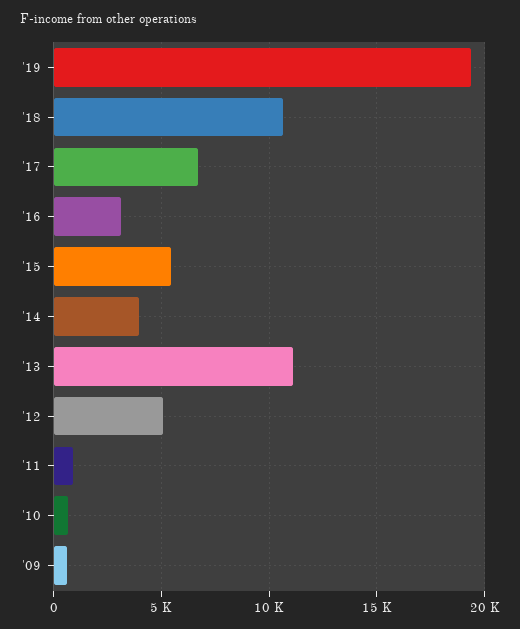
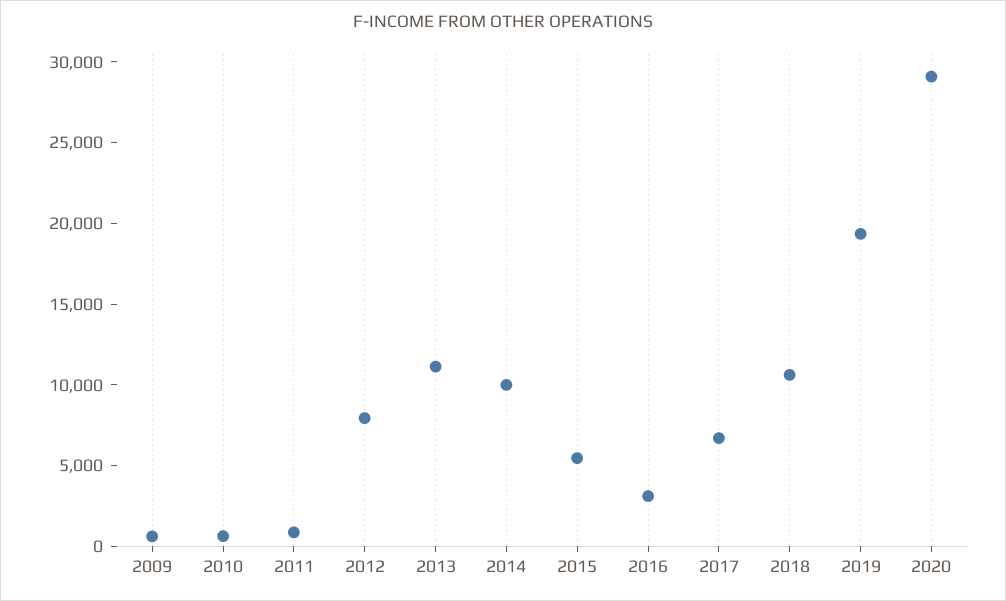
'14: 4000 -> 10000
'12: 5000 -> 8000
2020: none -> 29000

